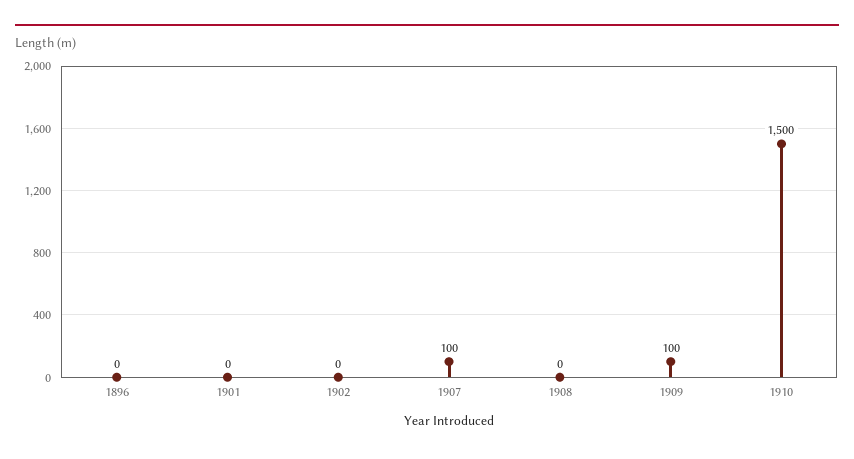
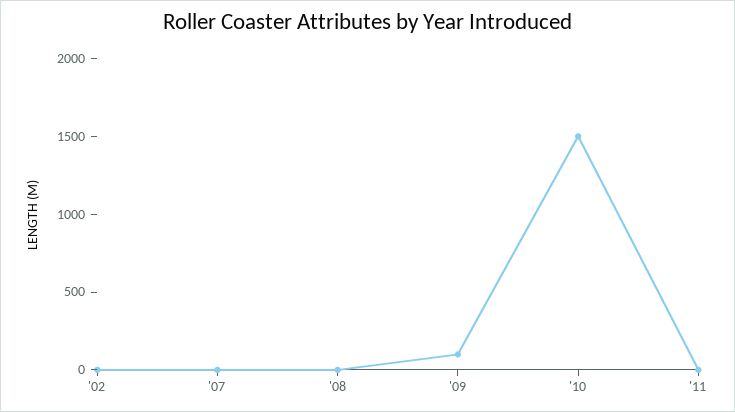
1896: 0 -> none
1901: 0 -> none
1907: 100 -> 0
'11: none -> 0

